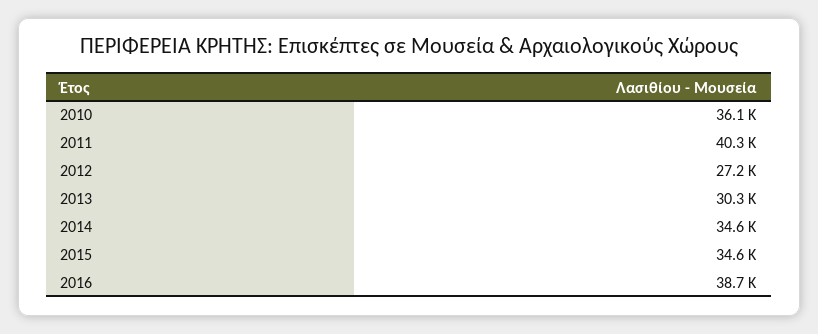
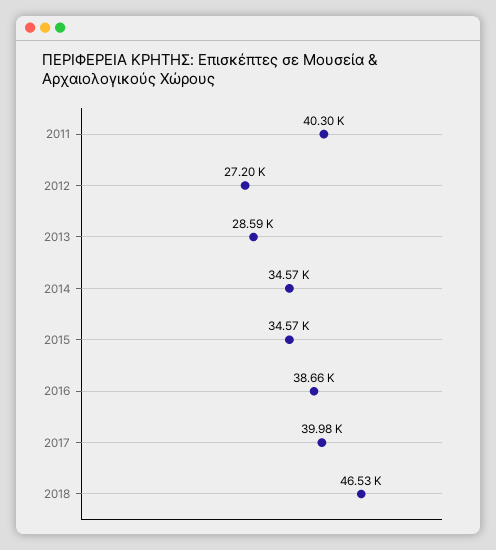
2010: 36100 -> none
2013: 30300 -> 28590
2017: none -> 39980
2018: none -> 46530

